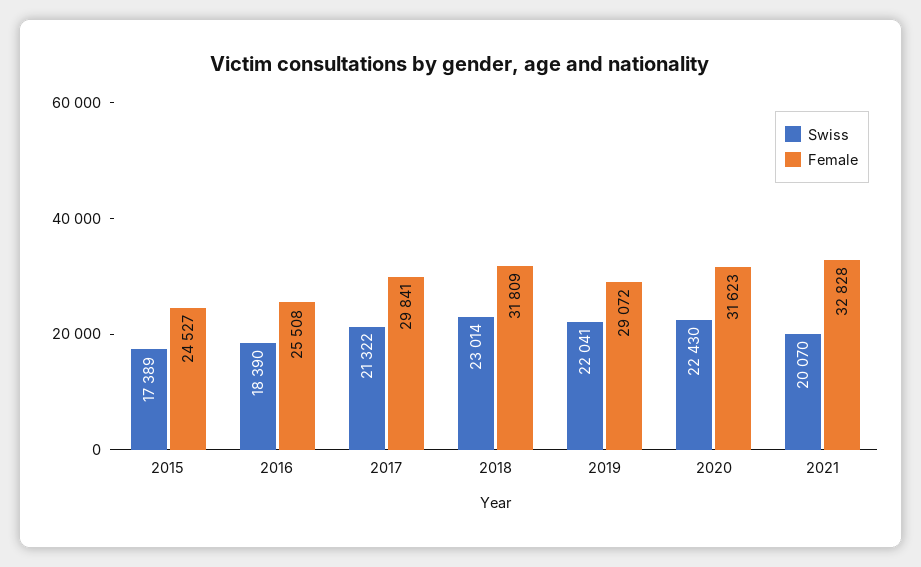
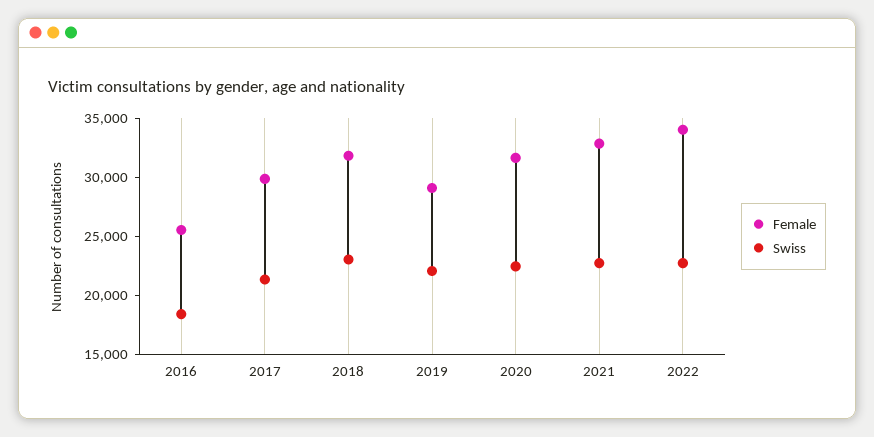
Swiss, 2015: 17389 -> none
Female, 2015: 24527 -> none
Swiss, 2021: 20070 -> 23000
Female, 2022: none -> 34000
Swiss, 2022: none -> 23000

